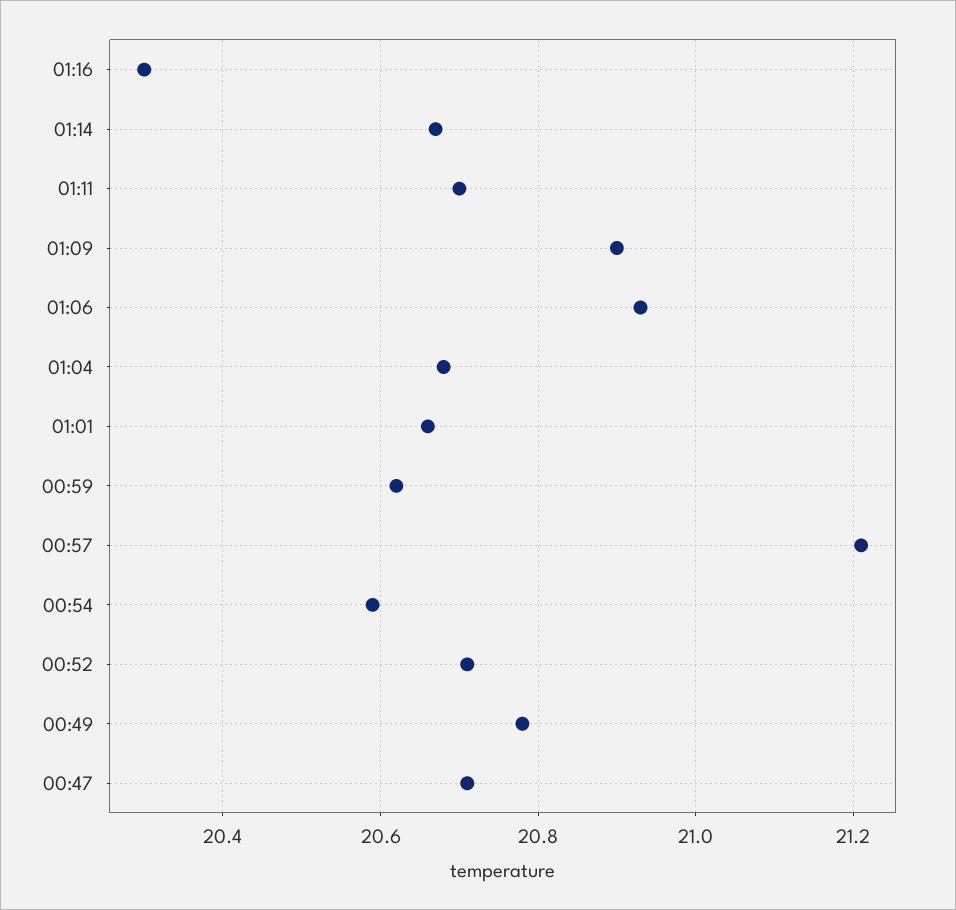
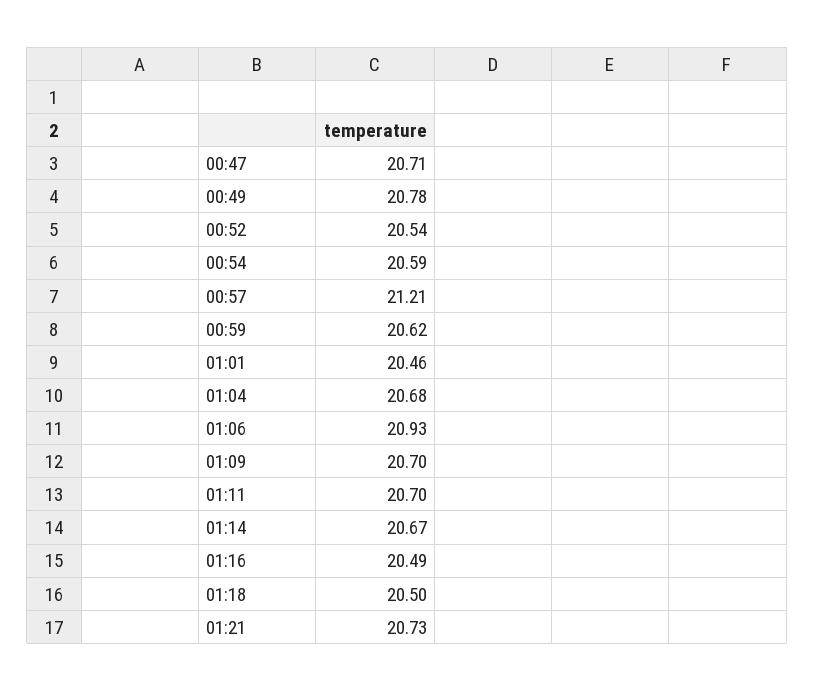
01:16: 20.3 -> 20.49
01:09: 20.9 -> 20.7
01:01: 20.65 -> 20.46
00:52: 20.7 -> 20.54
01:18: none -> 20.5
01:21: none -> 20.73

